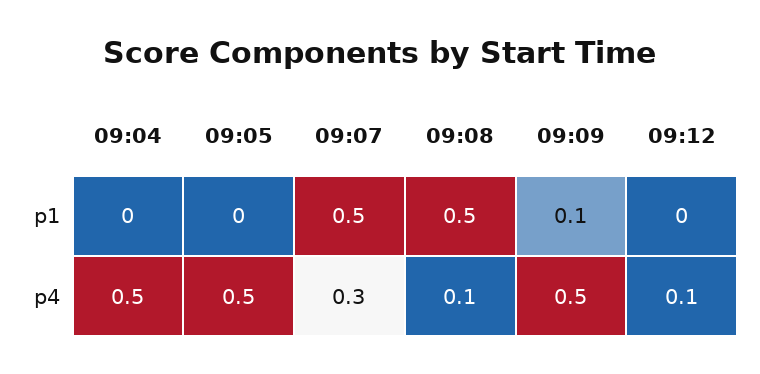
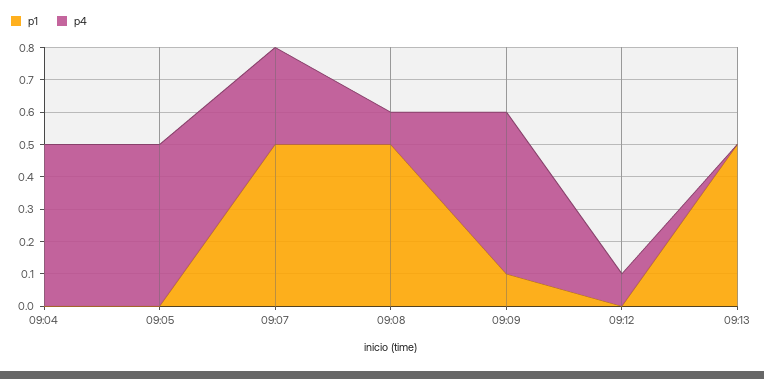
p1, 09:13: none -> 0.5
p4, 09:13: none -> 0

